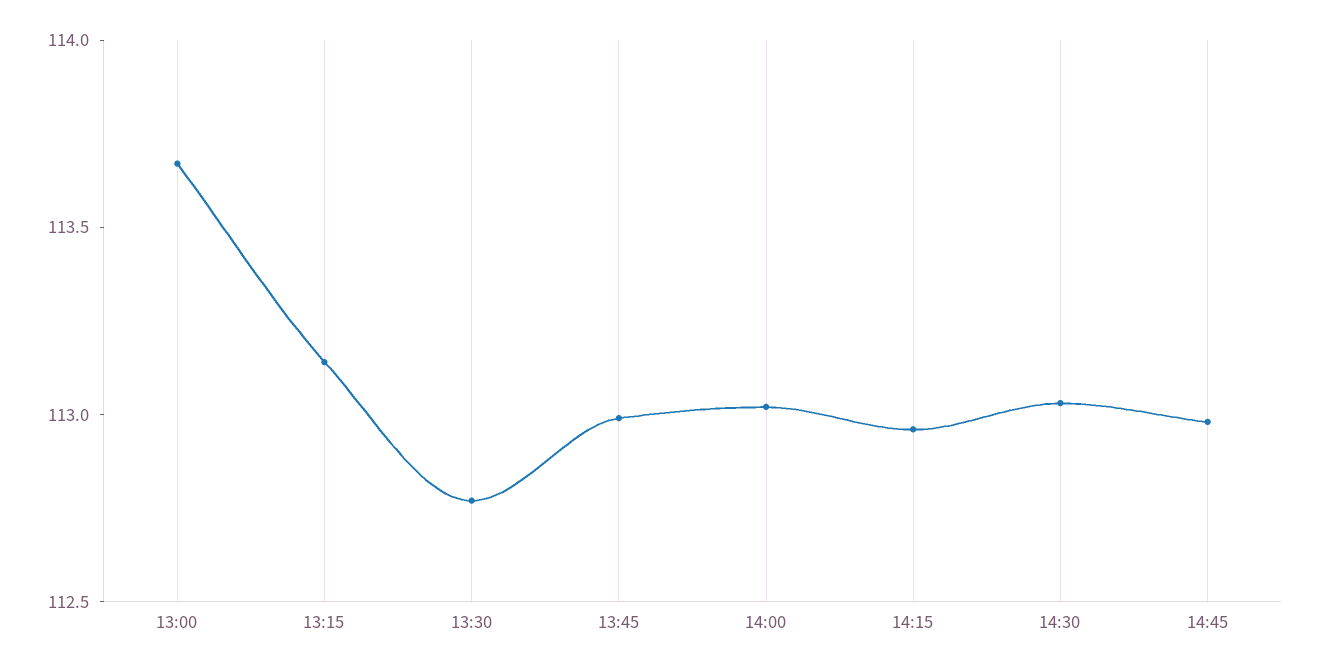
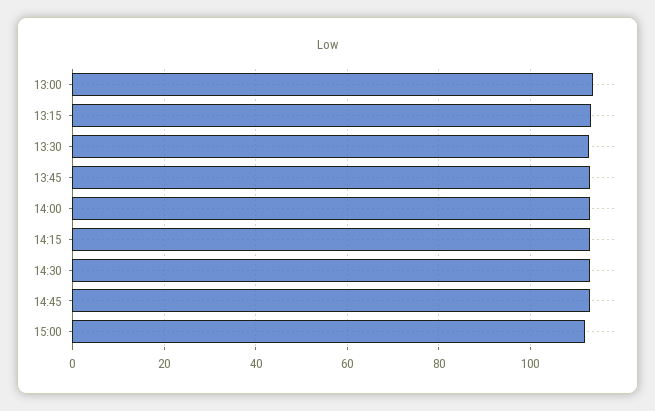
15:00: none -> 112

